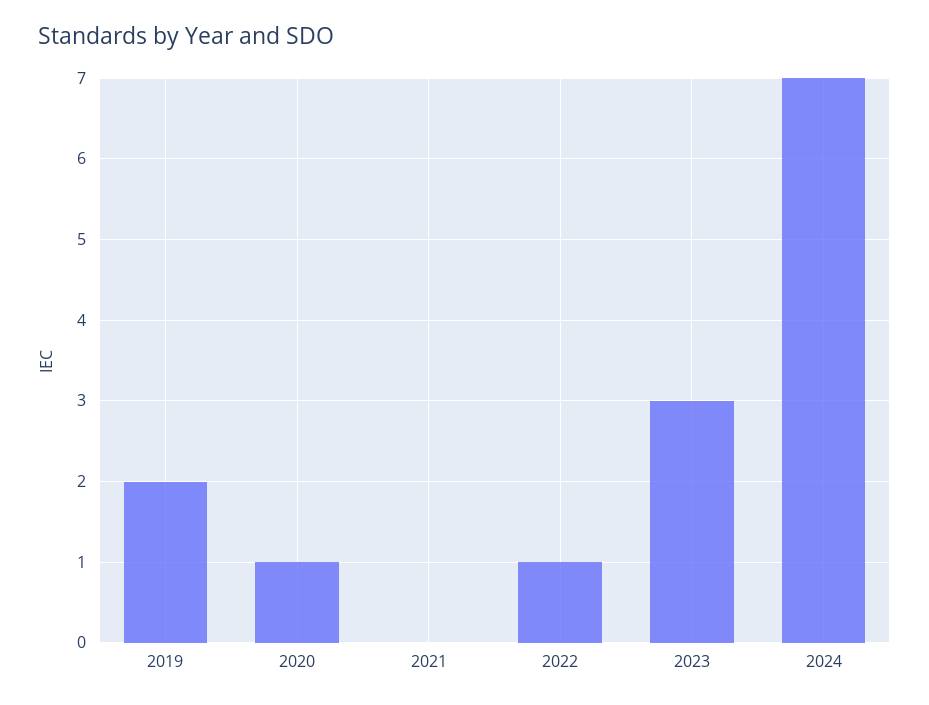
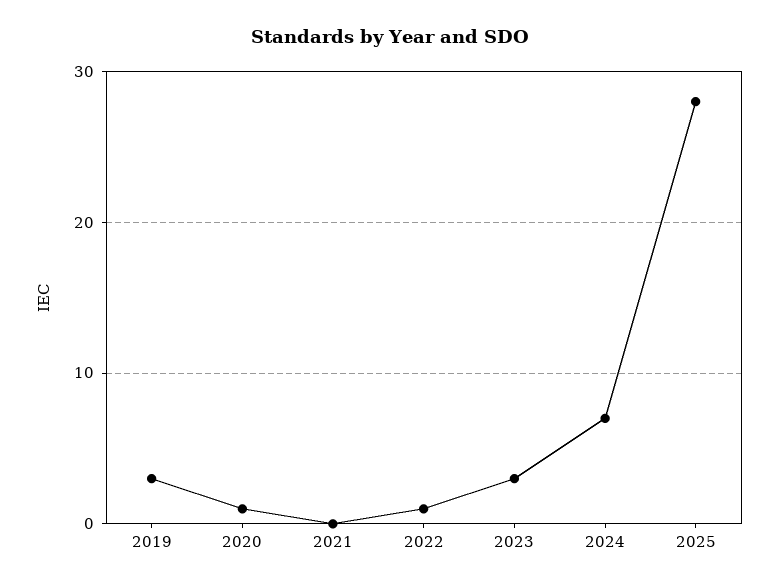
2019: 2 -> 3
2025: none -> 28

